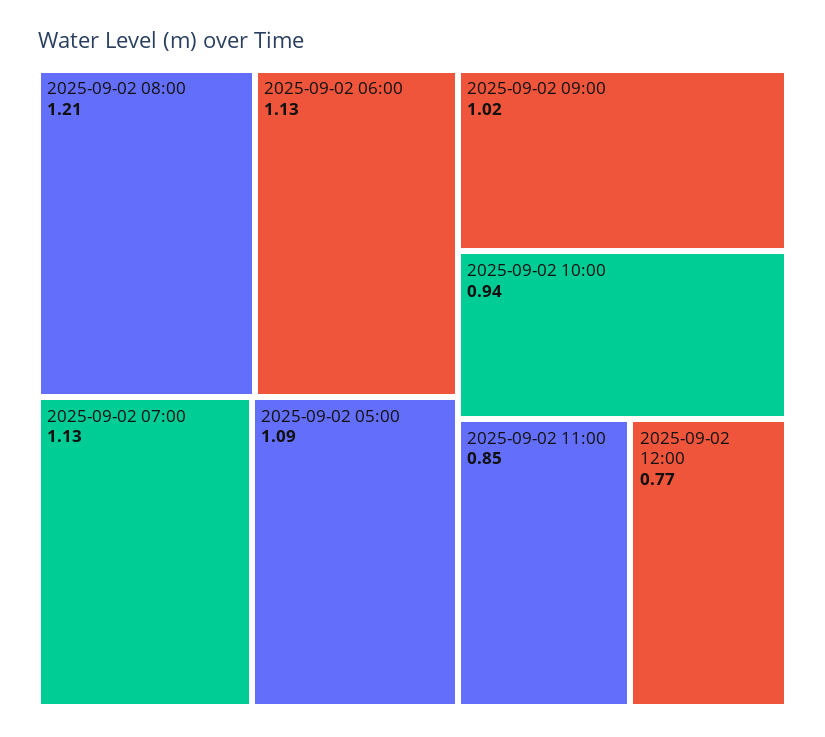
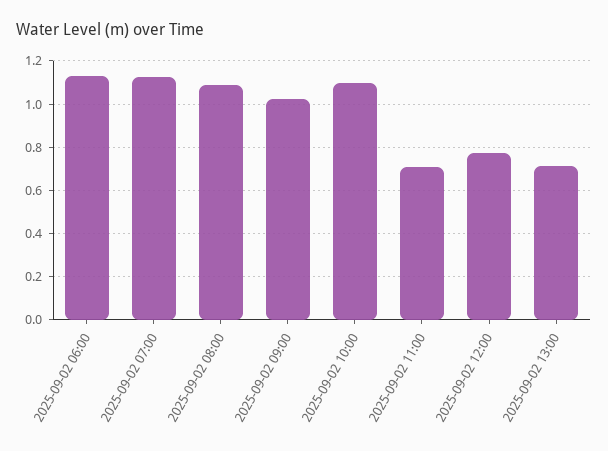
2025-09-02 08:00: 1.21 -> 1.1
2025-09-02 05:00: 1.09 -> none
2025-09-02 10:00: 0.94 -> 1.1
2025-09-02 11:00: 0.85 -> 0.7
2025-09-02 13:00: none -> 0.7

